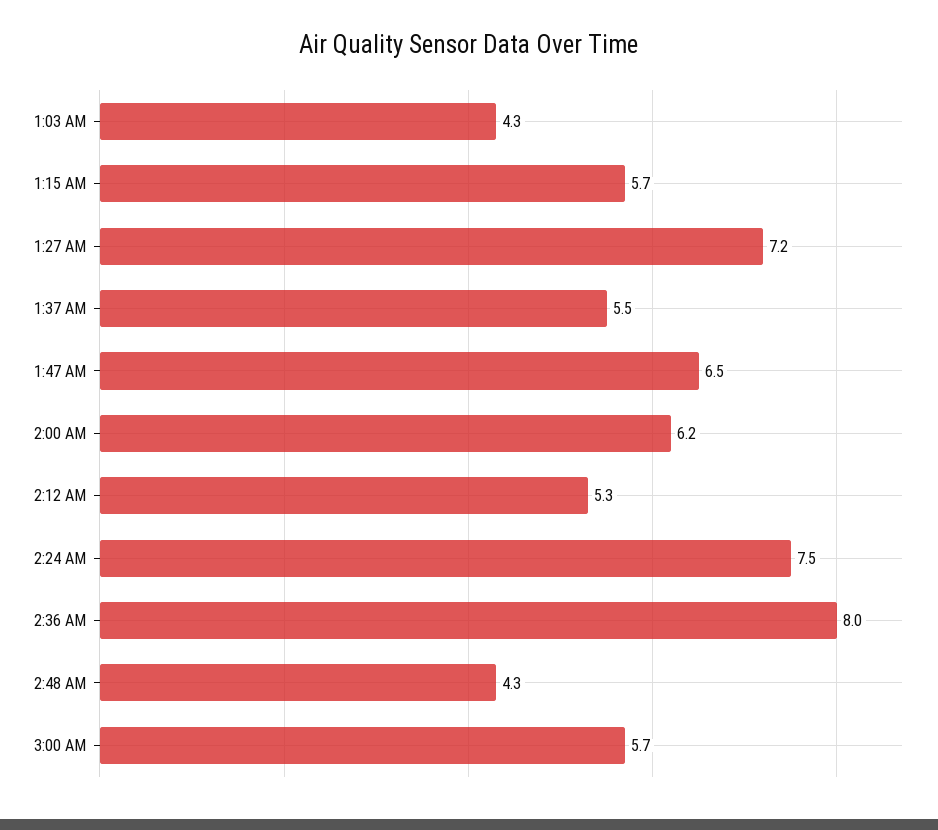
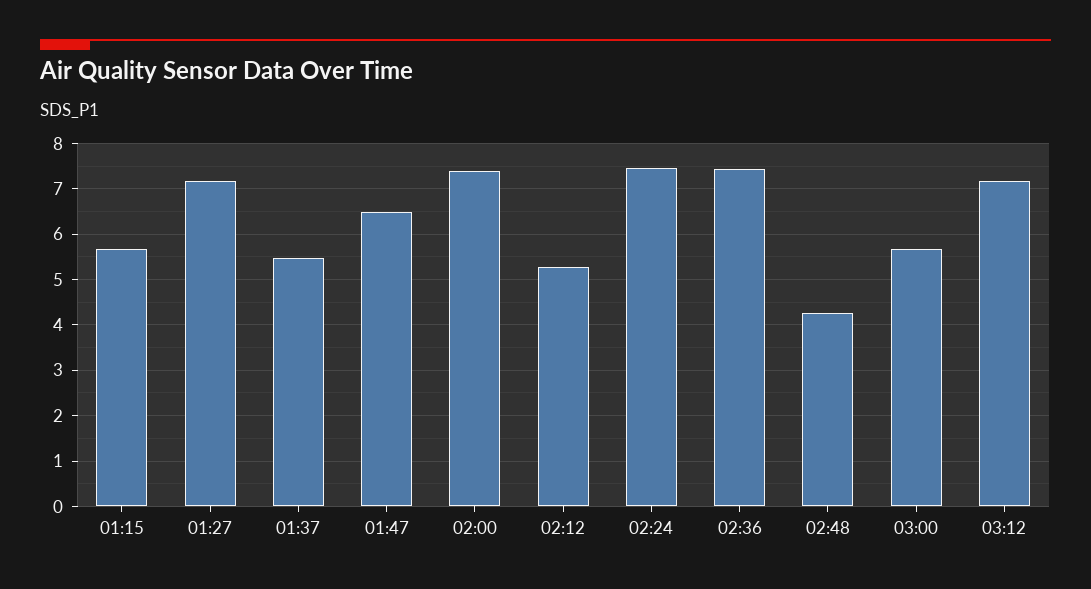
1:03 AM: 4.3 -> none
2:00 AM: 6.2 -> 7.4
2:36 AM: 8 -> 7.4
03:12: none -> 7.2

